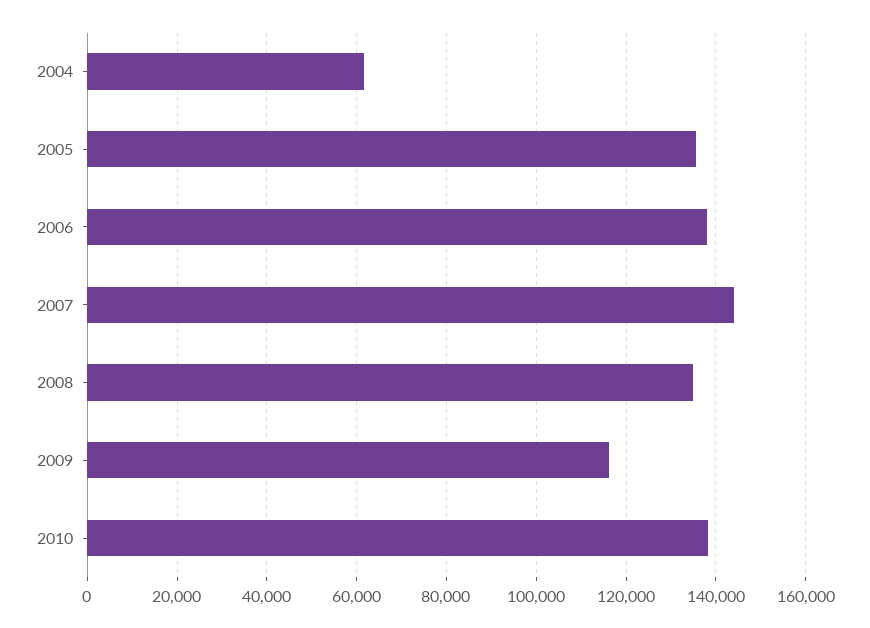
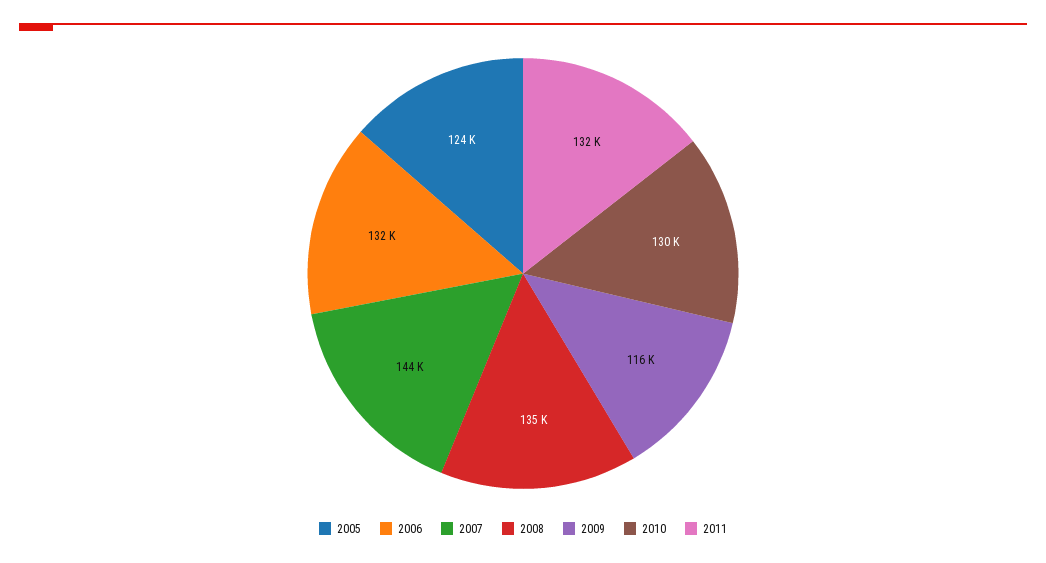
2004: 62000 -> none
2005: 136000 -> 124000
2006: 138000 -> 132000
2010: 138000 -> 130000
2011: none -> 132000

